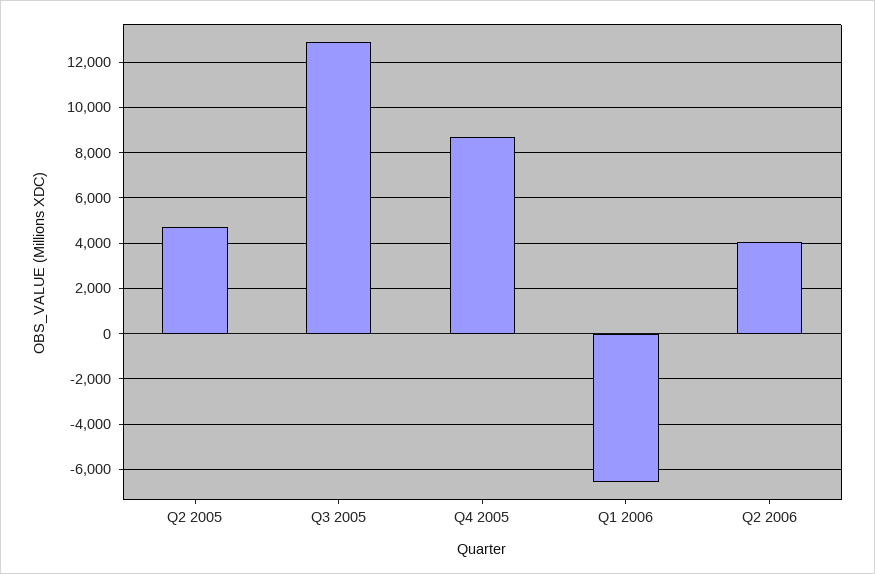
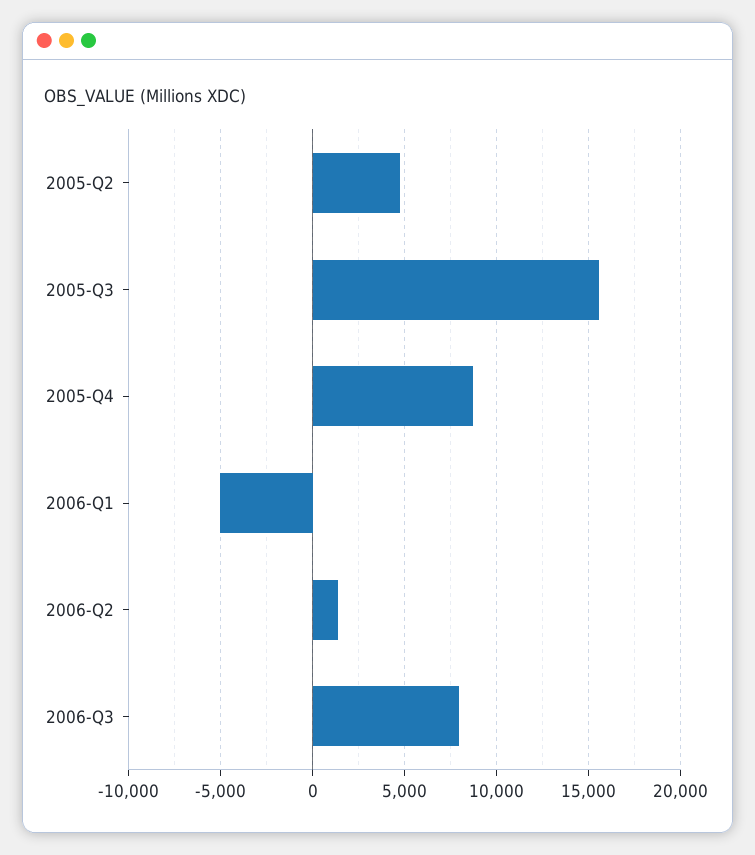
Q3 2005: 13000 -> 15500
Q1 2006: -6500 -> -5000
Q2 2006: 4000 -> 1500
2006-Q3: none -> 8000

